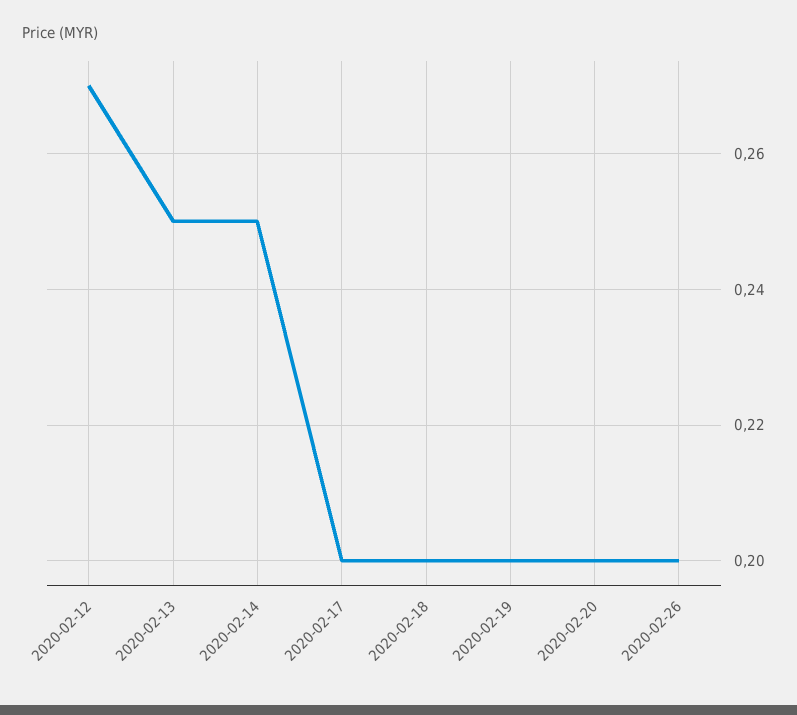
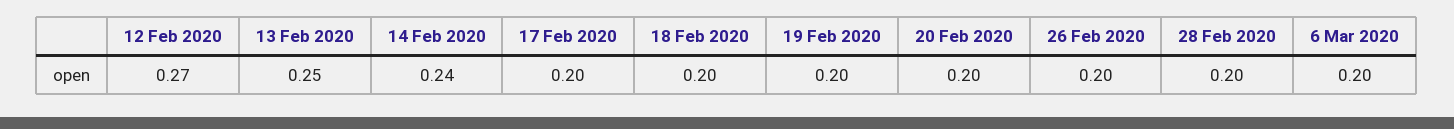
2020-02-14: 0.25 -> 0.24
28 Feb 2020: none -> 0.2
6 Mar 2020: none -> 0.2

